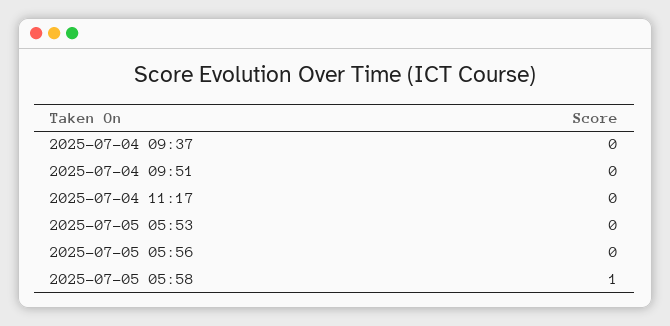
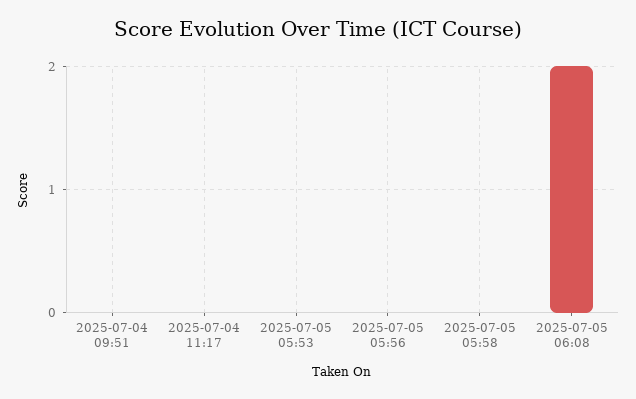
2025-07-04 09:37: 0 -> none
2025-07-05 05:58: 1 -> 0
2025-07-05 06:08: none -> 2

